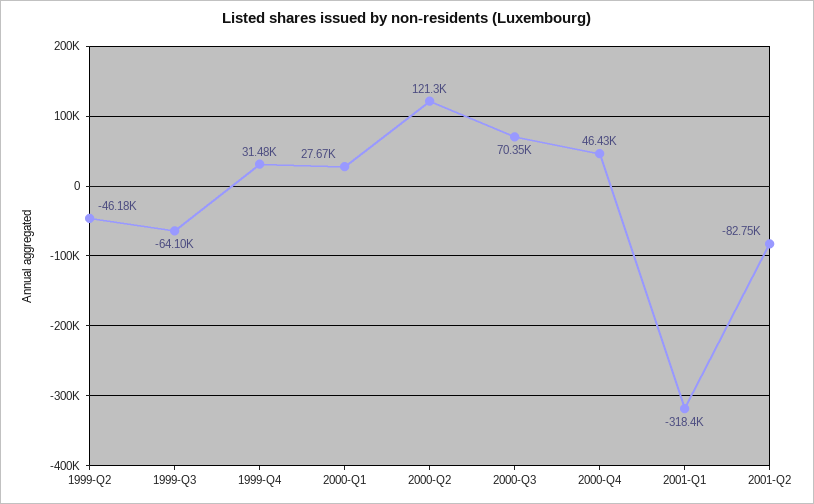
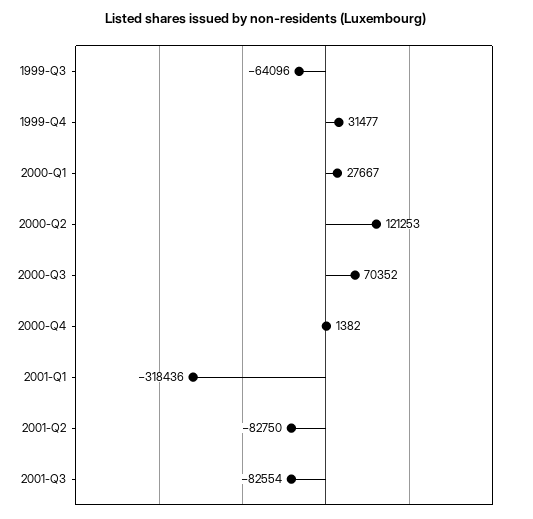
1999-Q2: -46180 -> none
2000-Q4: 46430 -> 1382
2001-Q3: none -> -82554

